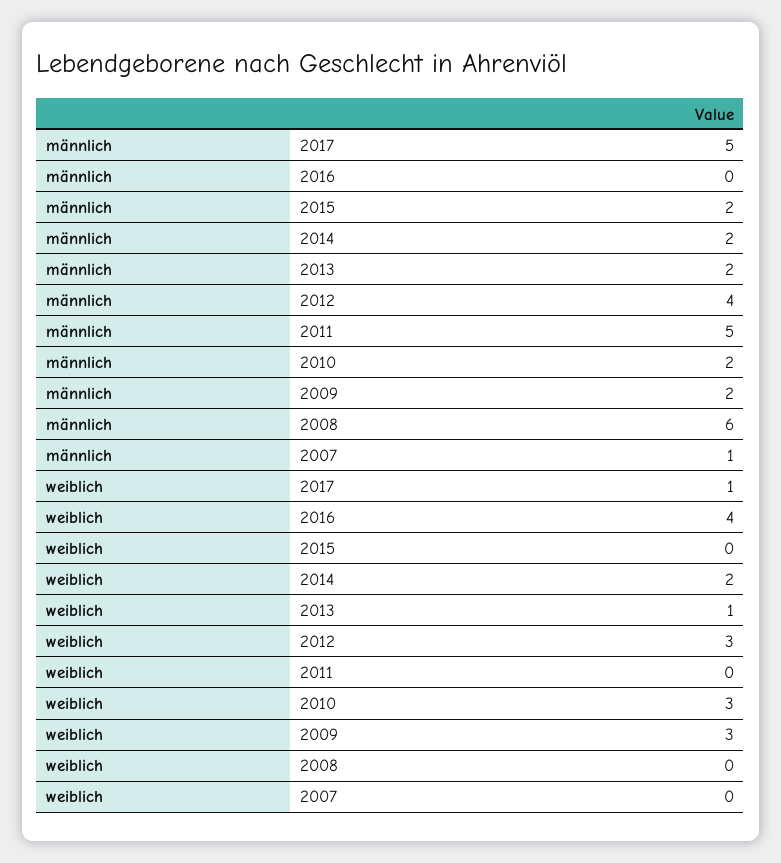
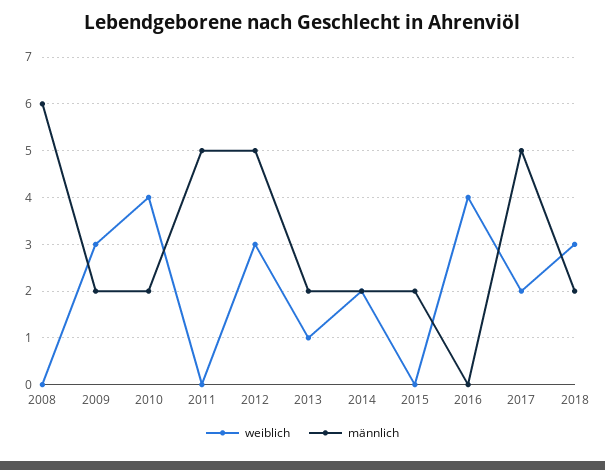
männlich, 2012: 4 -> 5
männlich, 2007: 1 -> none
weiblich, 2017: 1 -> 2
weiblich, 2010: 3 -> 4
weiblich, 2007: 0 -> none
weiblich, 2018: none -> 3
männlich, 2018: none -> 2

